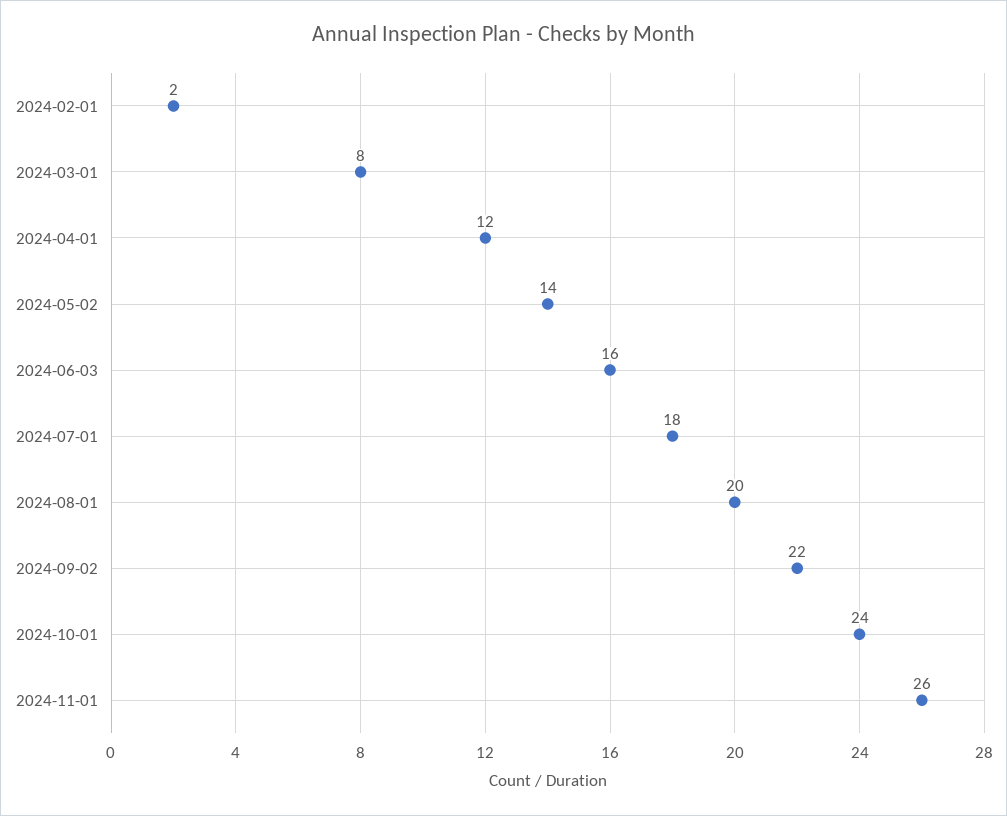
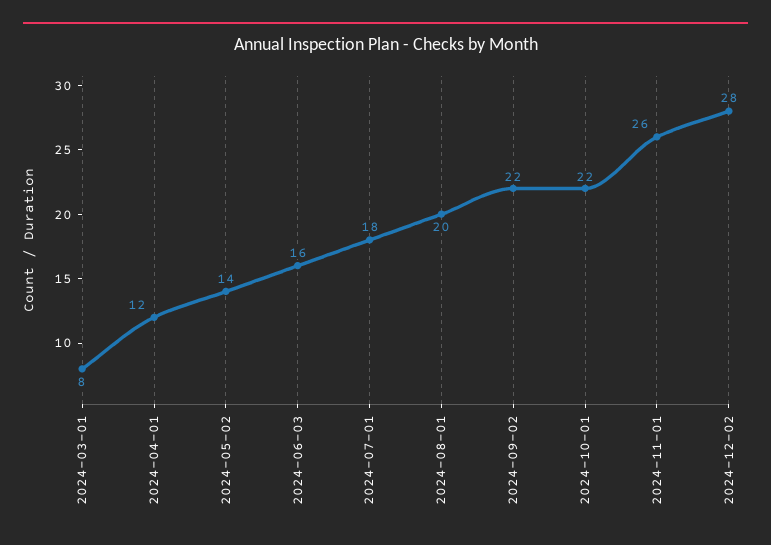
2024-02-01: 2 -> none
2024-10-01: 24 -> 22
2024-12-02: none -> 28

